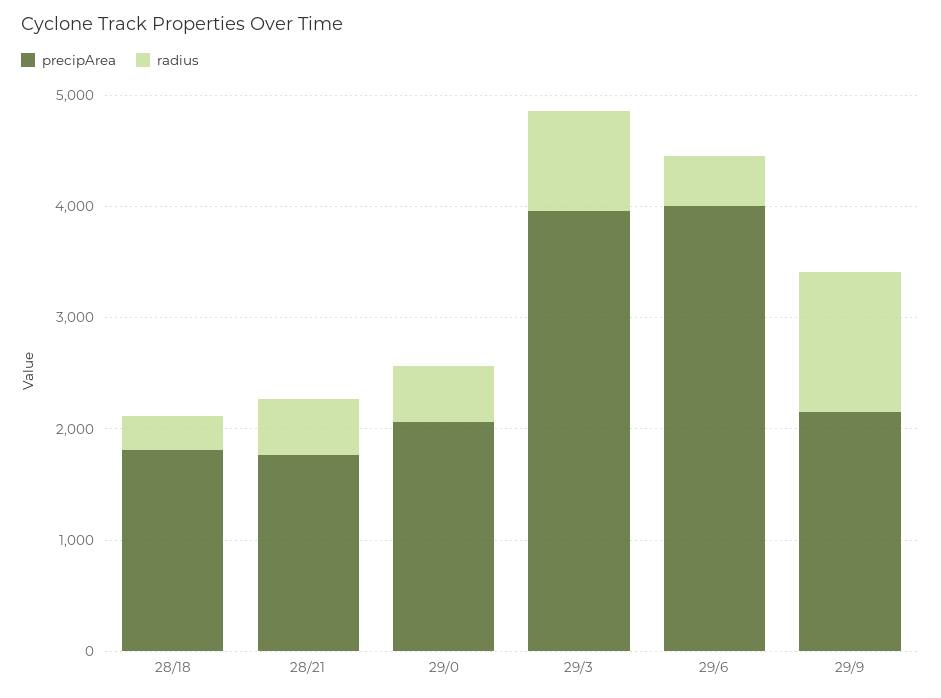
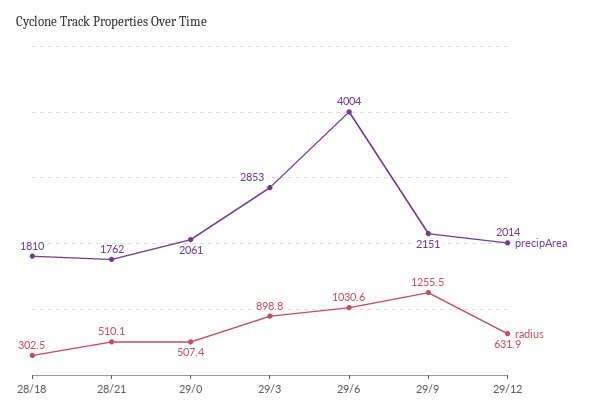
precipArea, 29/3: 4000 -> 2853
radius, 29/6: 400 -> 1030.6
precipArea, 29/12: none -> 2014
radius, 29/12: none -> 631.9

